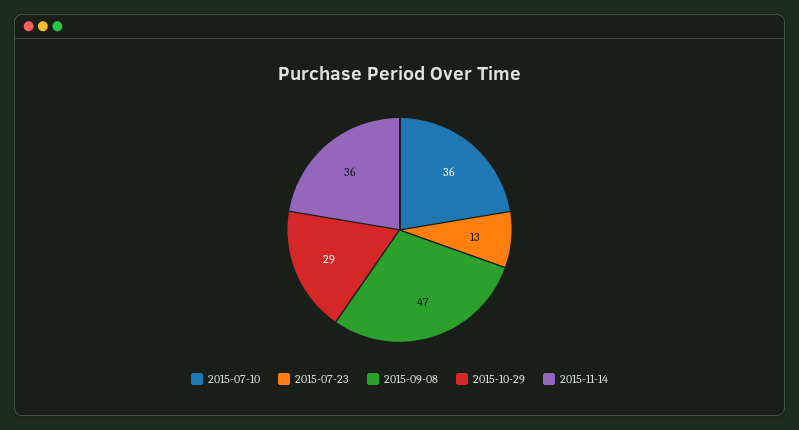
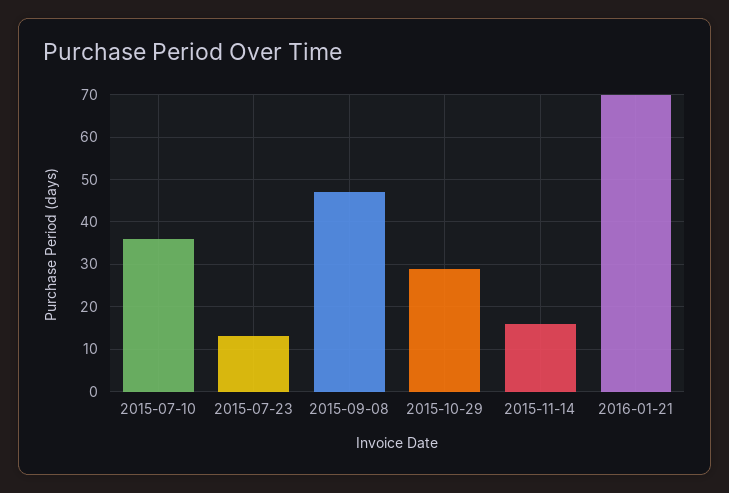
2015-11-14: 36 -> 15
2016-01-21: none -> 70

